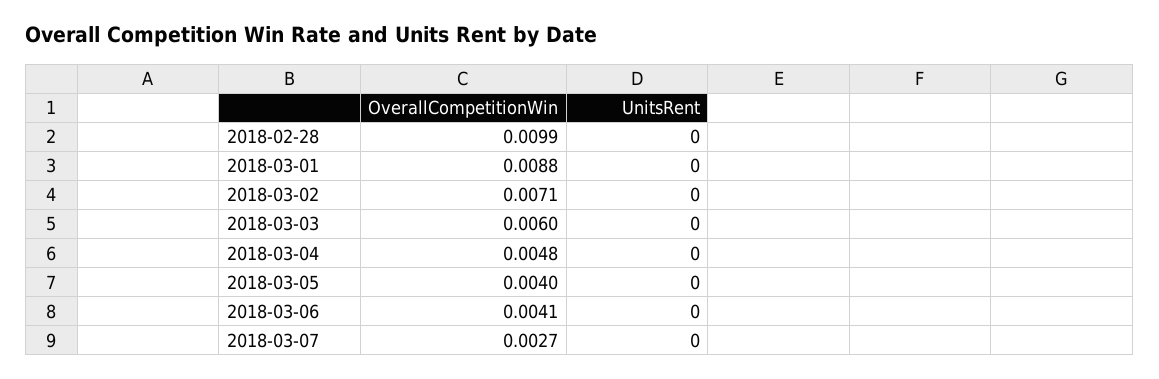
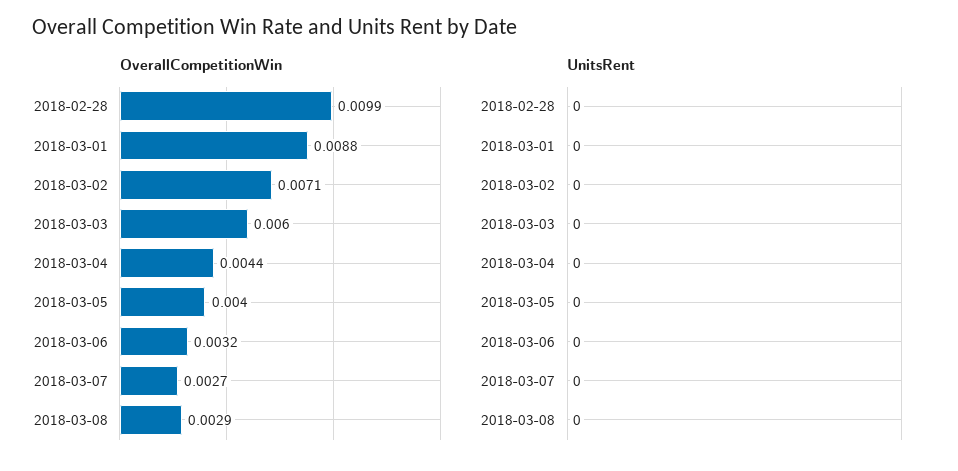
OverallCompetitionWin, 2018-03-04: 0.0048 -> 0.0044
OverallCompetitionWin, 2018-03-06: 0.0041 -> 0.0032
OverallCompetitionWin, 2018-03-08: none -> 0.0029
UnitsRent, 2018-03-08: none -> 0

